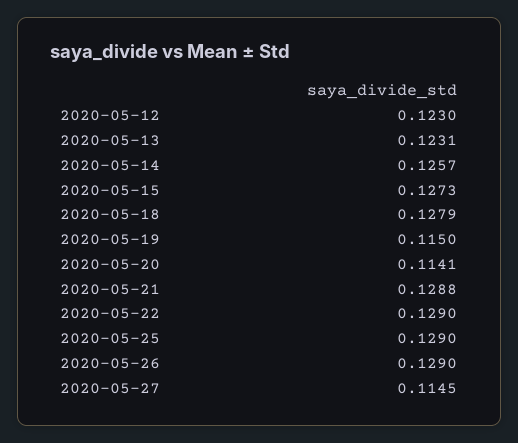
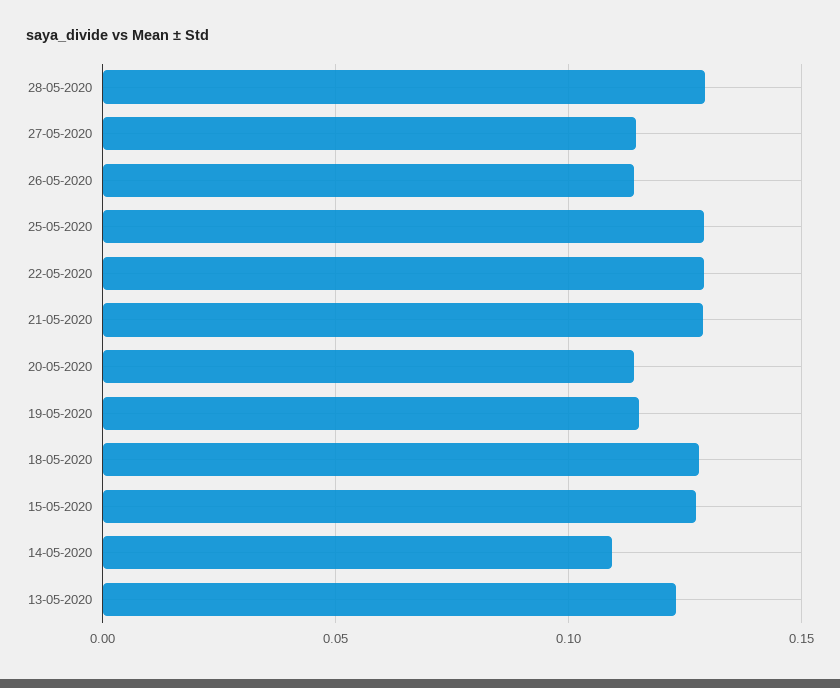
2020-05-12: 0.123 -> none
2020-05-14: 0.1257 -> 0.11
2020-05-26: 0.129 -> 0.115
28-05-2020: none -> 0.13

